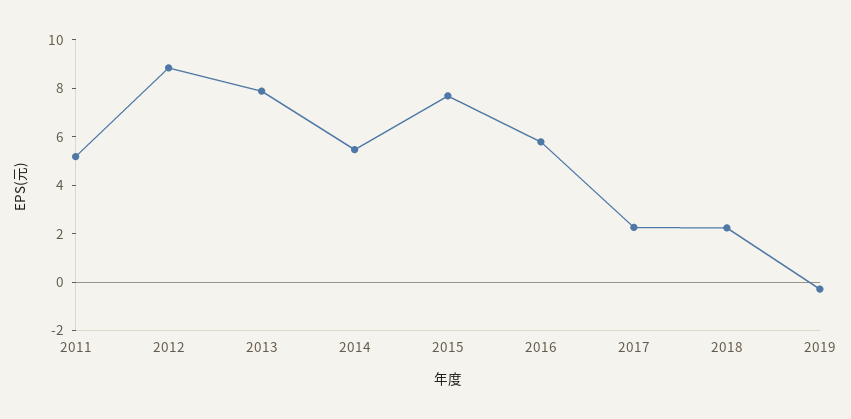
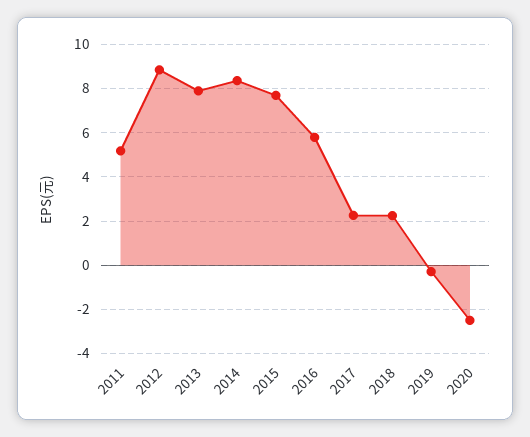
2014: 5.5 -> 8.5
2020: none -> -2.5

